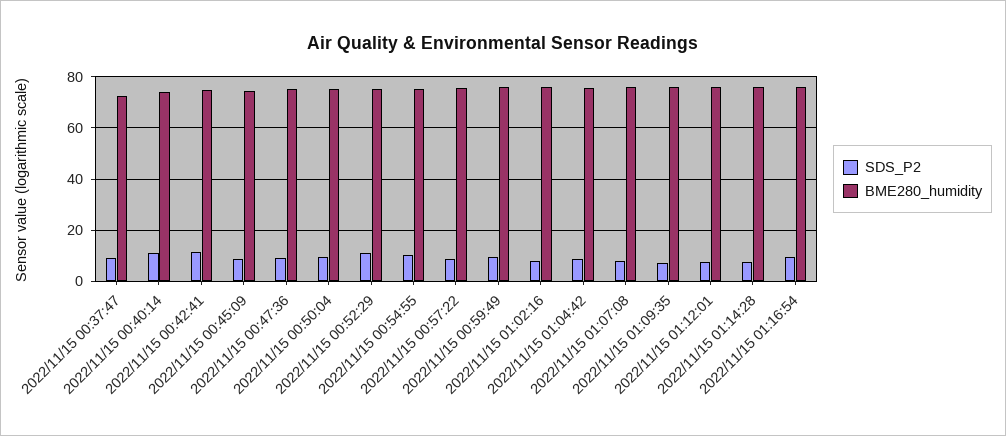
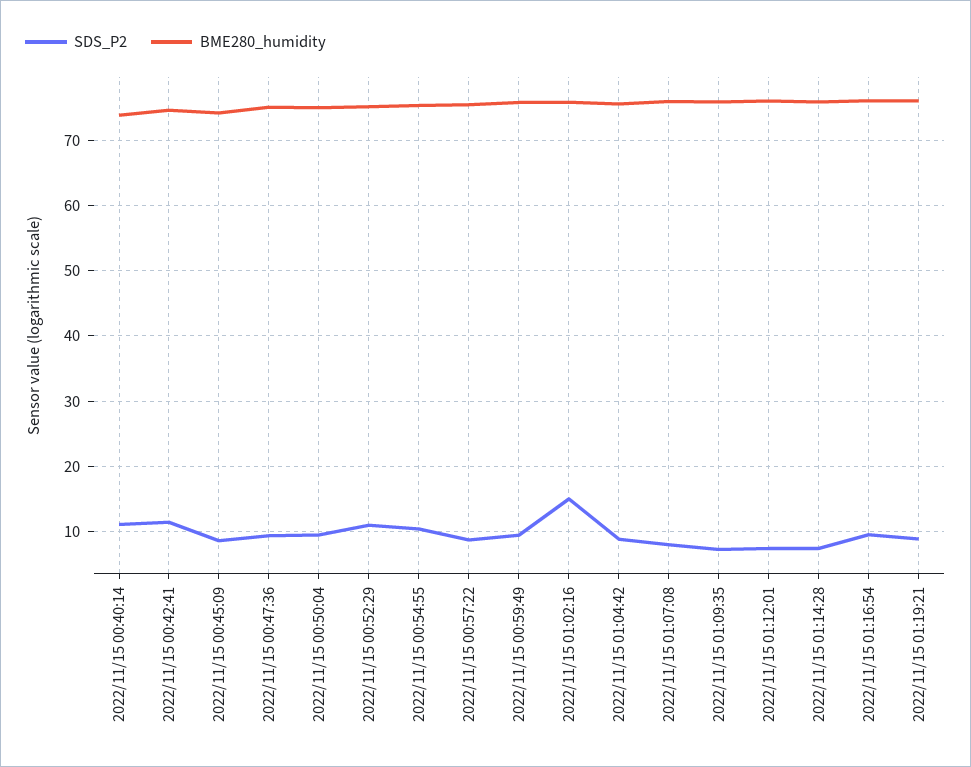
SDS_P2, 2022/11/15 00:37:47: 10 -> none
BME280_humidity, 2022/11/15 00:37:47: 72.5 -> none
SDS_P2, 2022/11/15 01:02:16: 7.5 -> 15
SDS_P2, 2022/11/15 01:19:21: none -> 9
BME280_humidity, 2022/11/15 01:19:21: none -> 76

